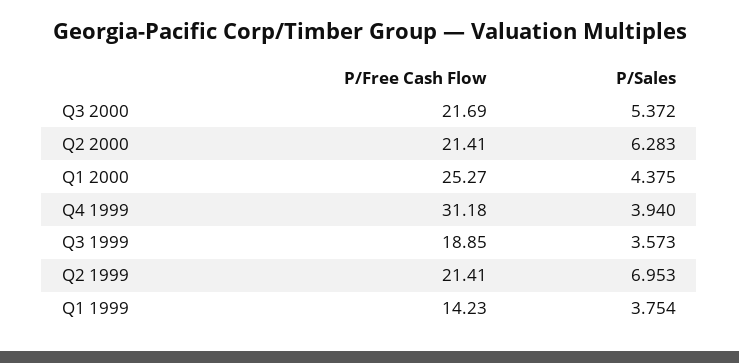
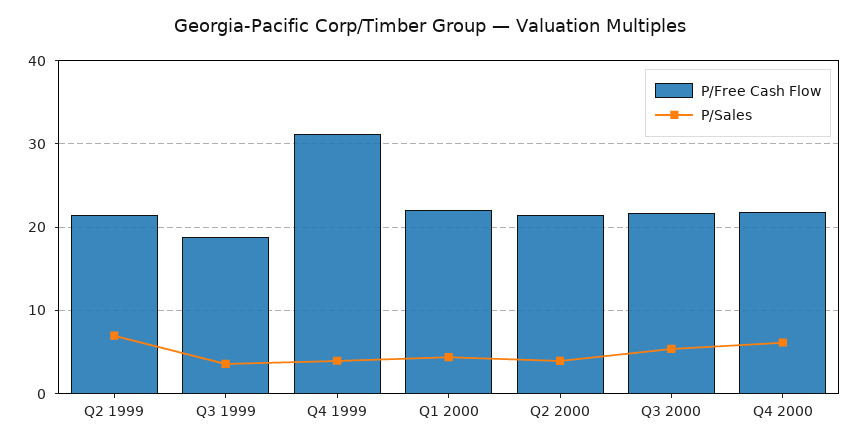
P/Sales, Q2 2000: 6.283 -> 4
P/Free Cash Flow, Q1 2000: 25.27 -> 22
P/Free Cash Flow, Q1 1999: 14.23 -> none
P/Sales, Q1 1999: 3.754 -> none
P/Free Cash Flow, Q4 2000: none -> 22
P/Sales, Q4 2000: none -> 6

